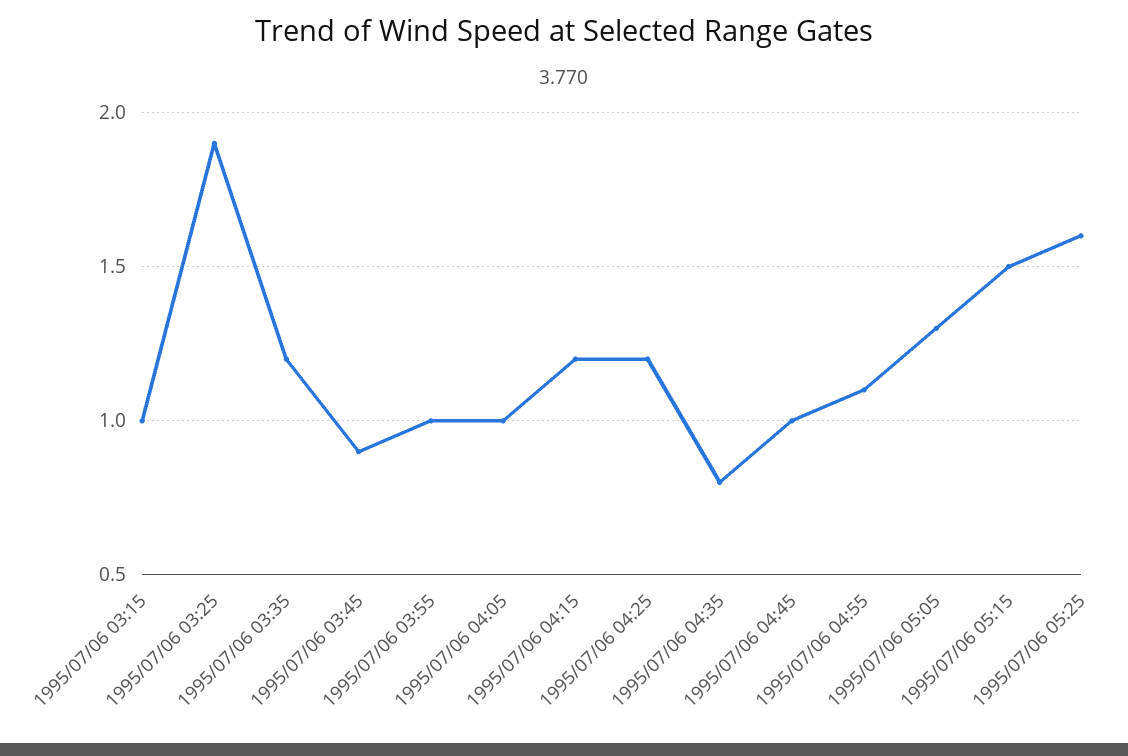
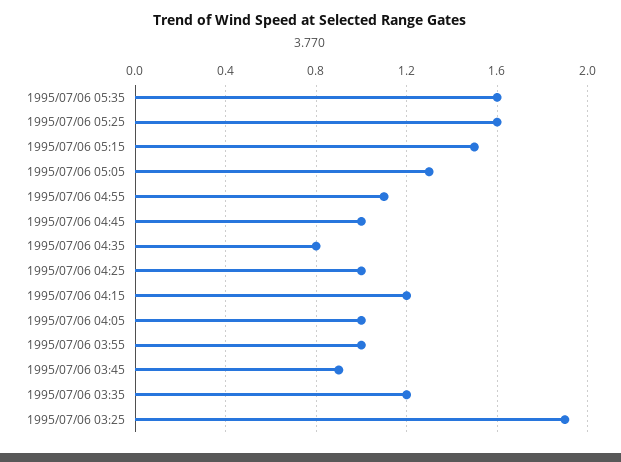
1995/07/06 03:15: 1 -> none
1995/07/06 04:25: 1.2 -> 1
1995/07/06 05:35: none -> 1.6

